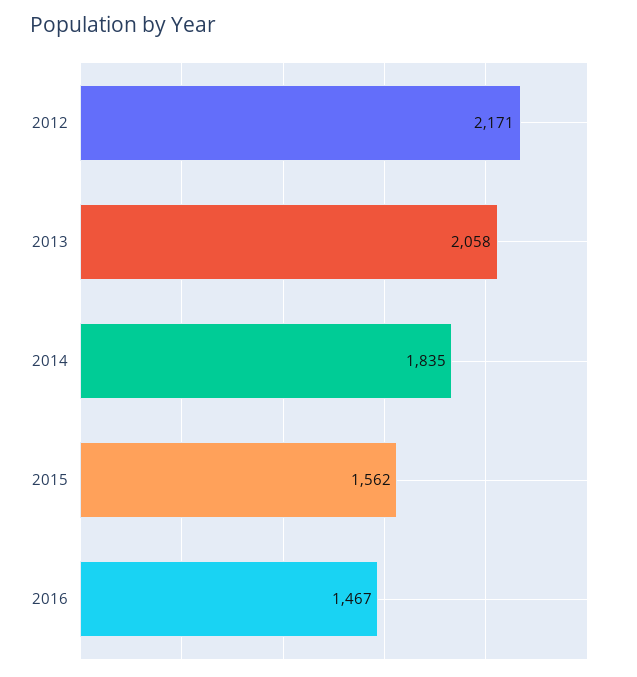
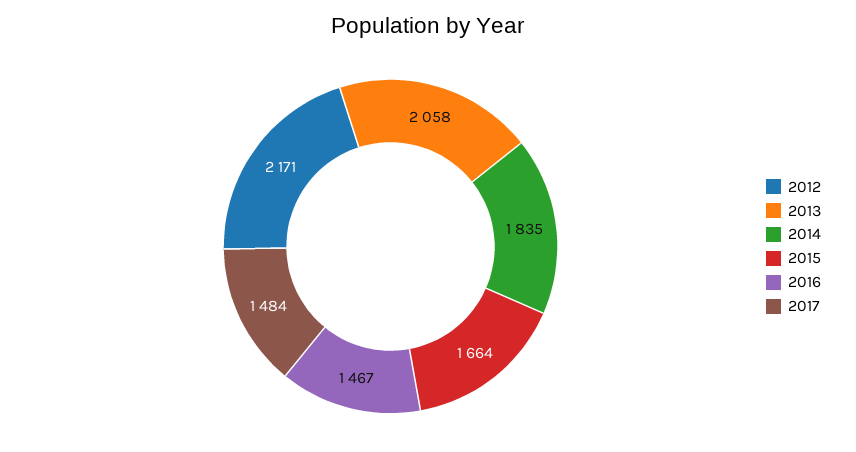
2015: 1562 -> 1664
2017: none -> 1484

